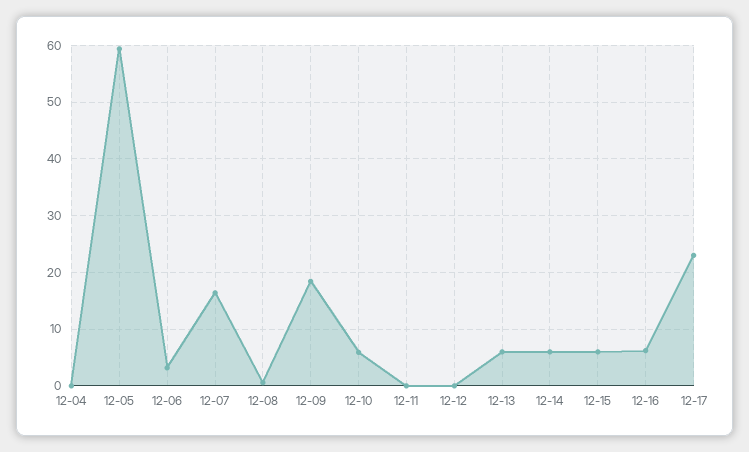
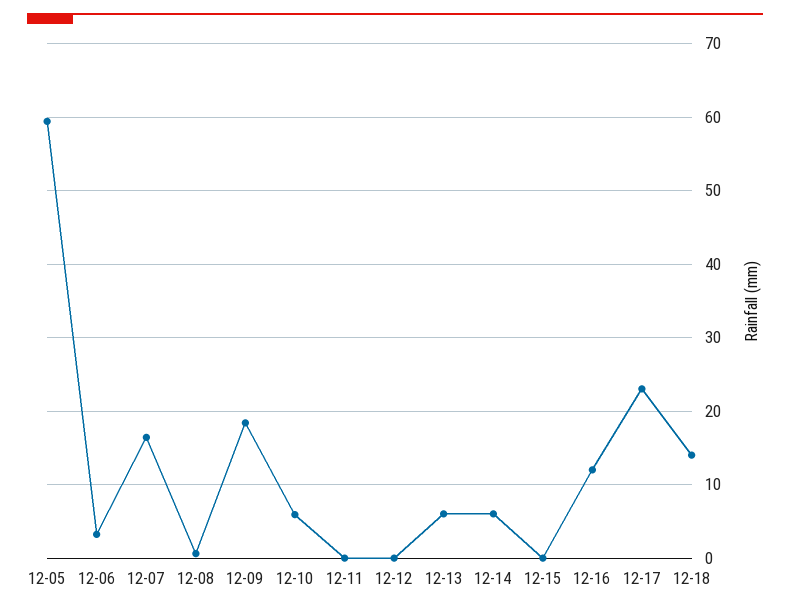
12-04: 0 -> none
12-15: 6 -> 0
12-16: 6 -> 12
12-18: none -> 14

